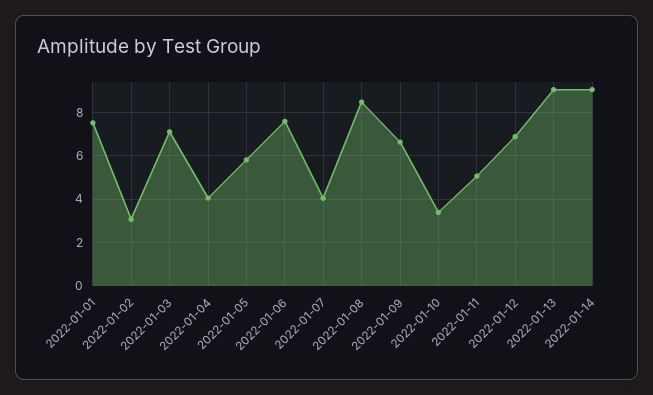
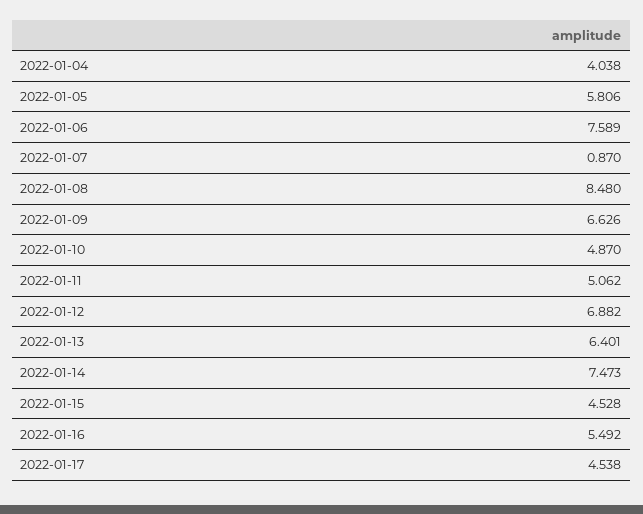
2022-01-01: 7.5 -> none
2022-01-02: 3 -> none
2022-01-03: 7 -> none
2022-01-07: 4 -> 0.87
2022-01-10: 3.5 -> 4.87
2022-01-13: 9 -> 6.401
2022-01-14: 9 -> 7.473
2022-01-15: none -> 4.528
2022-01-16: none -> 5.492
2022-01-17: none -> 4.538

